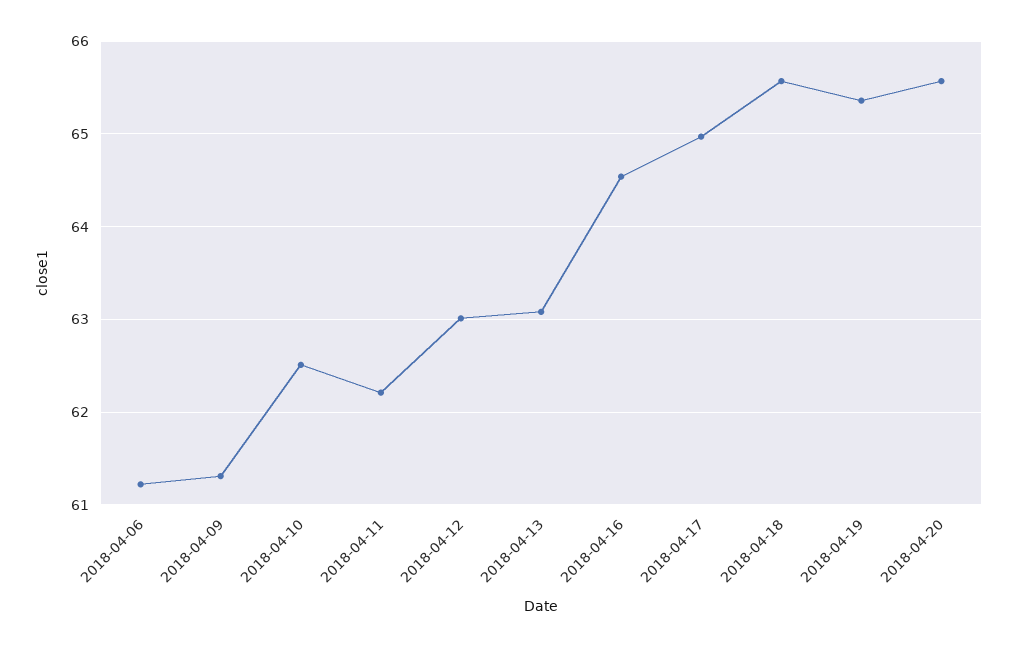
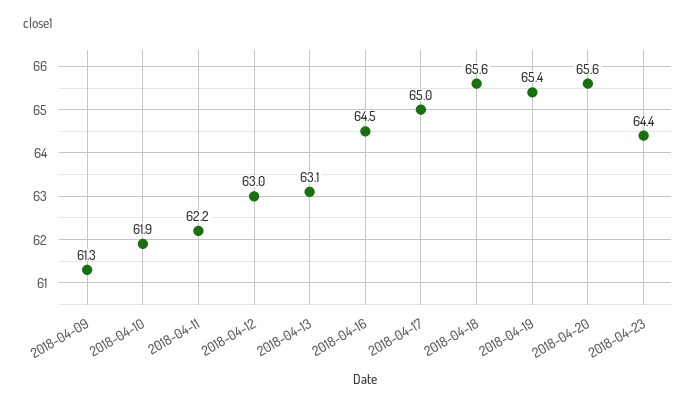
2018-04-06: 61.2 -> none
2018-04-10: 62.5 -> 61.9
2018-04-23: none -> 64.4

